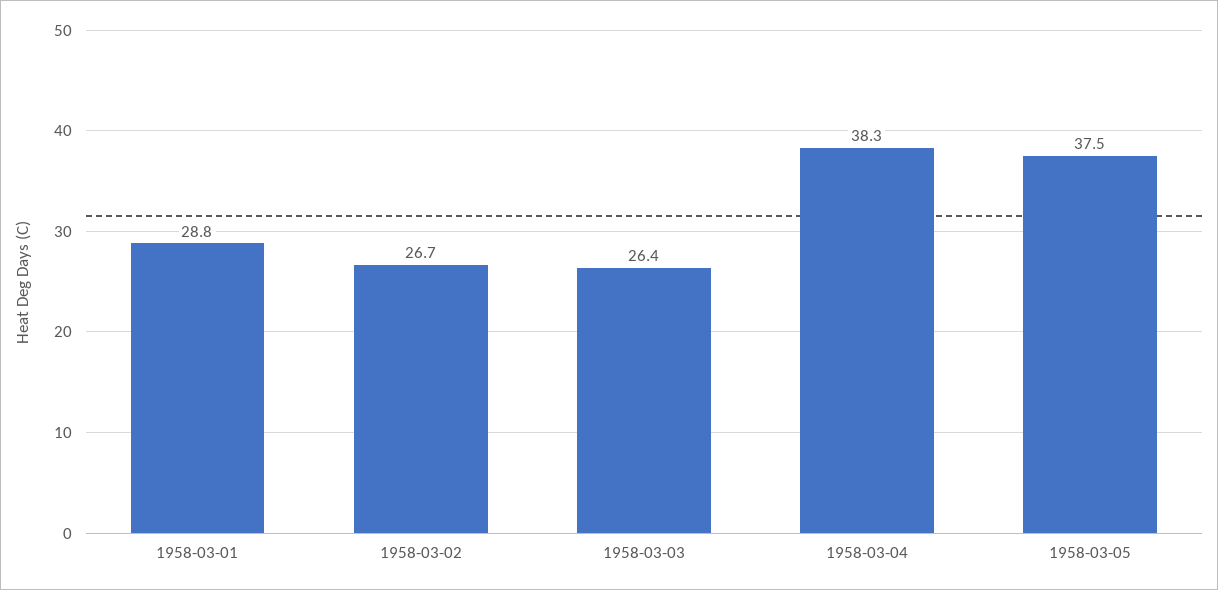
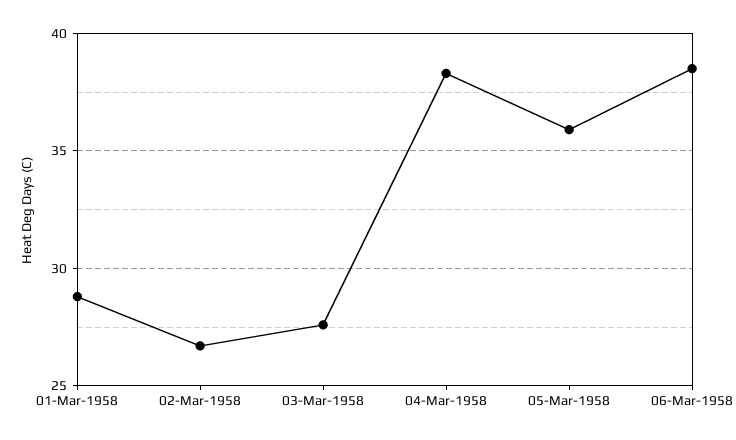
1958-03-03: 26.4 -> 27.5
1958-03-05: 37.5 -> 36
06-Mar-1958: none -> 38.5

